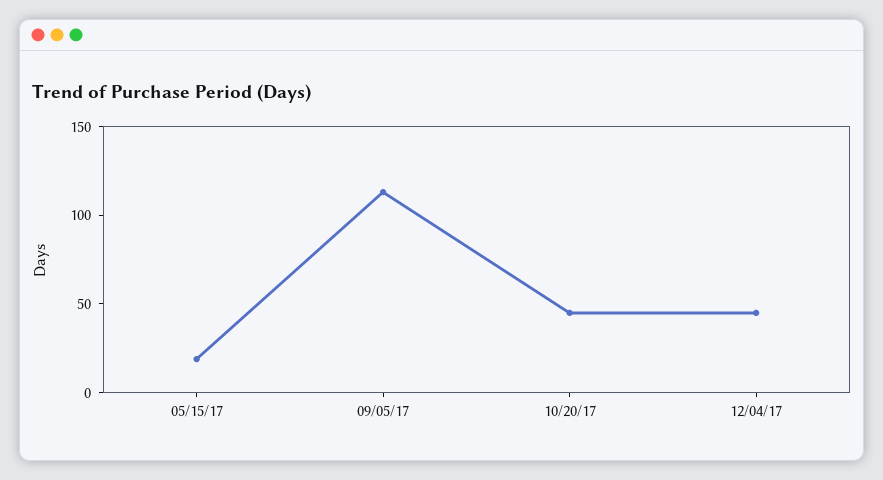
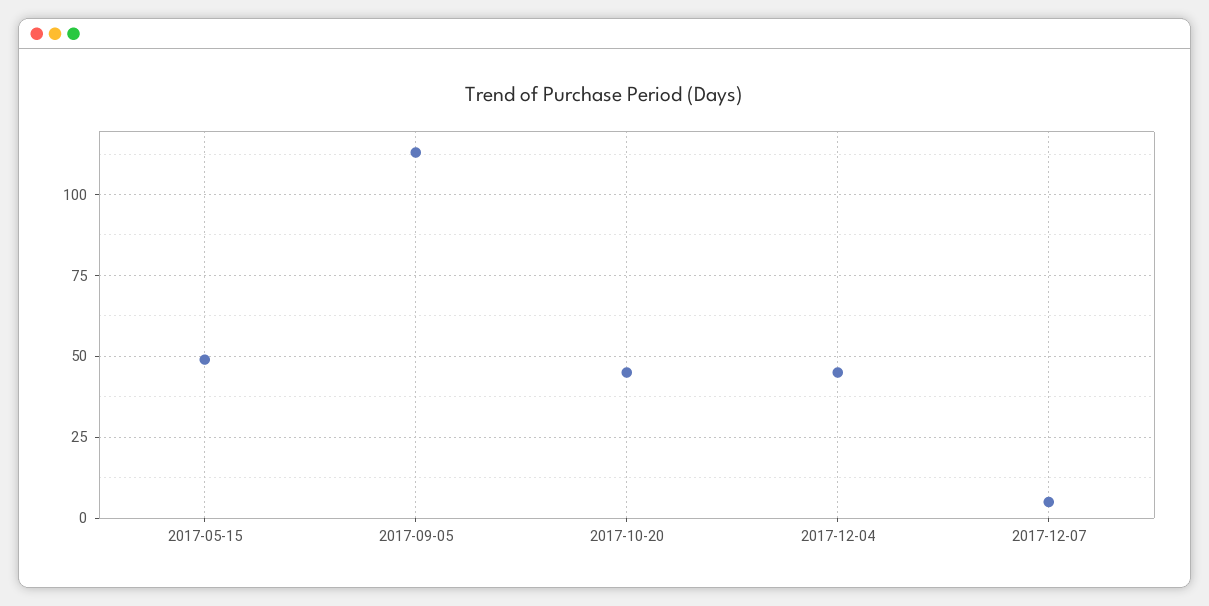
05/15/17: 20 -> 50
2017-12-07: none -> 5

